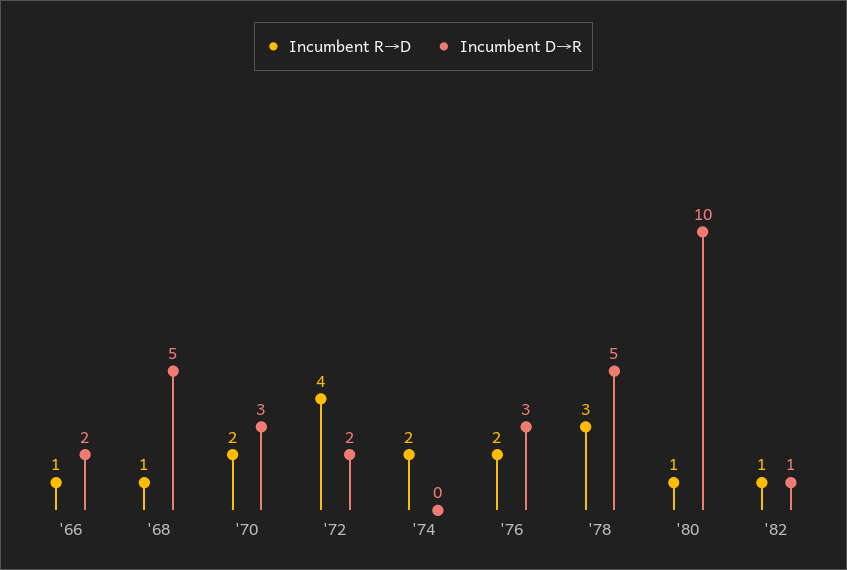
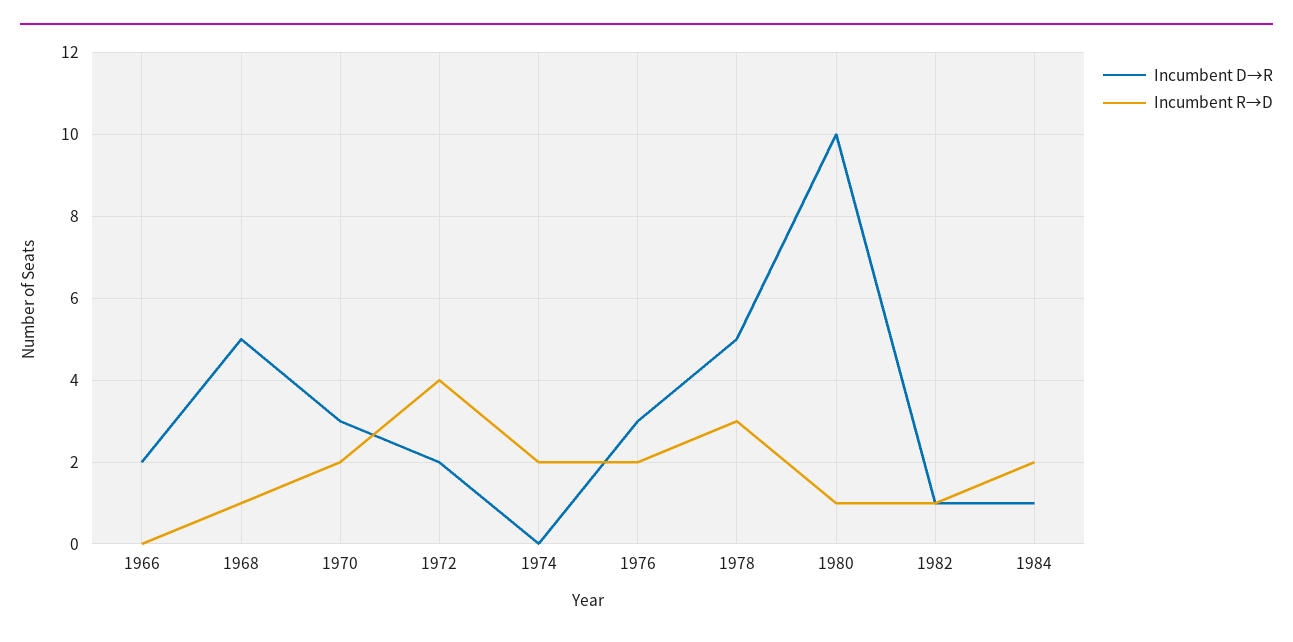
Incumbent R→D, '66: 1 -> 0
Incumbent D→R, 1984: none -> 1
Incumbent R→D, 1984: none -> 2

